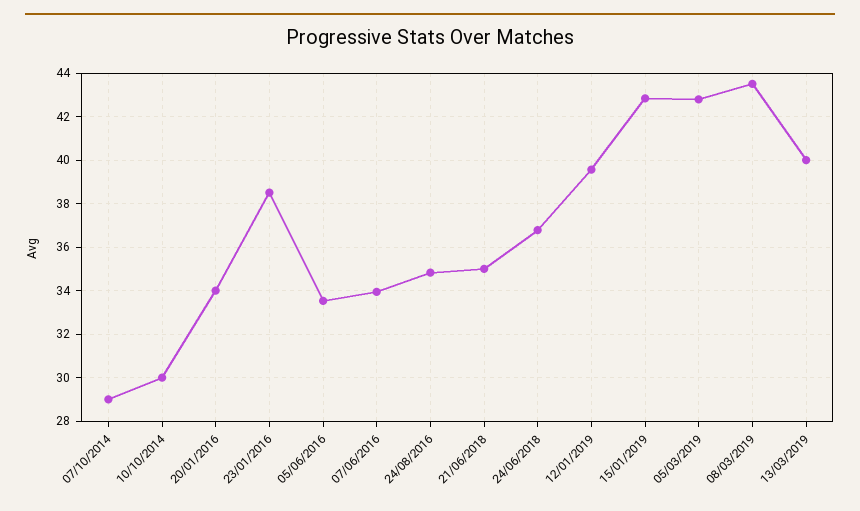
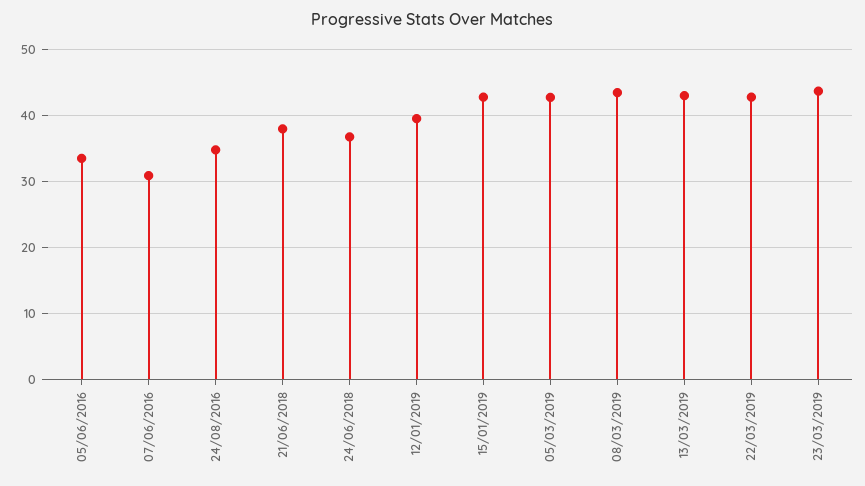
07/10/2014: 29 -> none
10/10/2014: 30 -> none
20/01/2016: 34 -> none
23/01/2016: 38.5 -> none
07/06/2016: 34 -> 31
21/06/2018: 35 -> 38
13/03/2019: 40 -> 43
22/03/2019: none -> 43
23/03/2019: none -> 44

